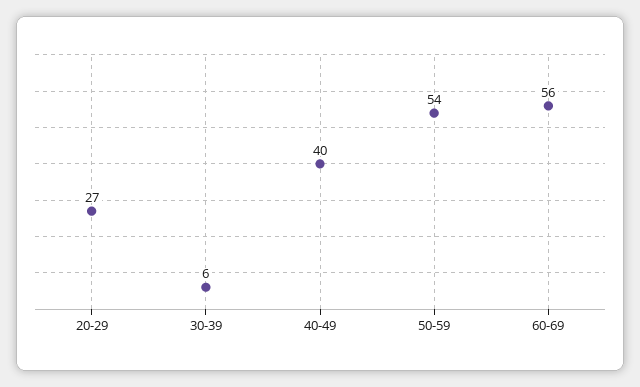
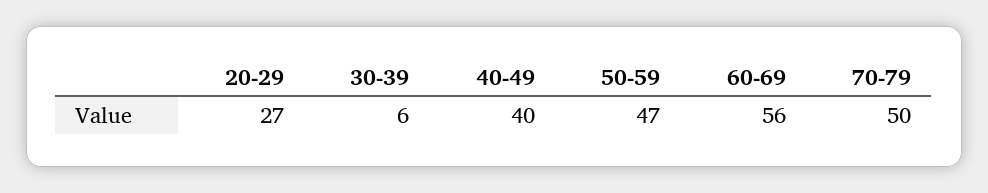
50-59: 54 -> 47
70-79: none -> 50

